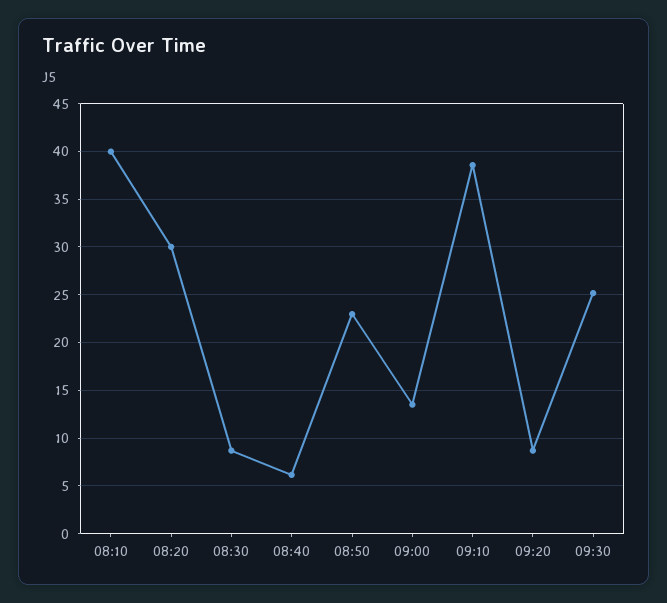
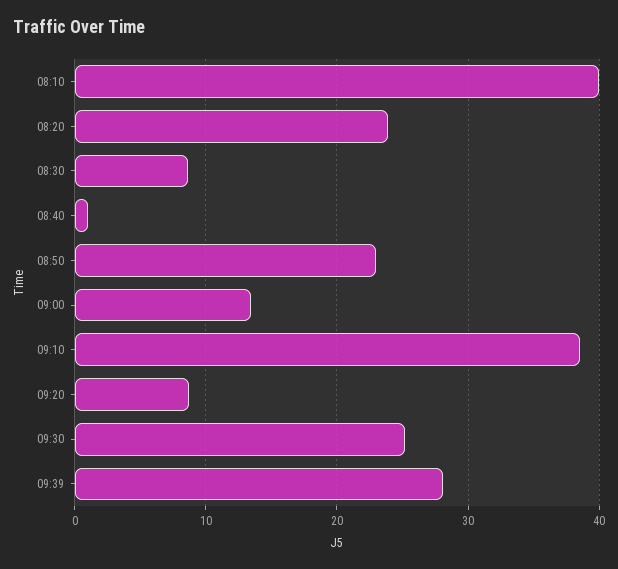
08:20: 30 -> 24
08:40: 6 -> 1
09:39: none -> 28

